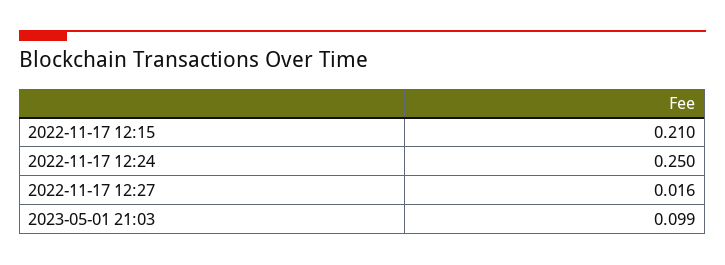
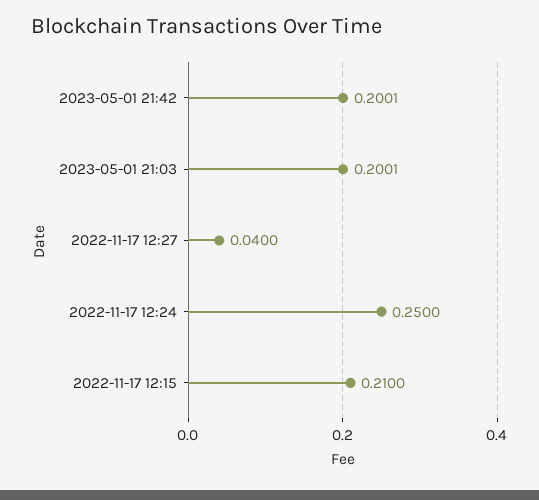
2022-11-17 12:27: 0.016 -> 0.04
2023-05-01 21:03: 0.099 -> 0.2001
2023-05-01 21:42: none -> 0.2001

